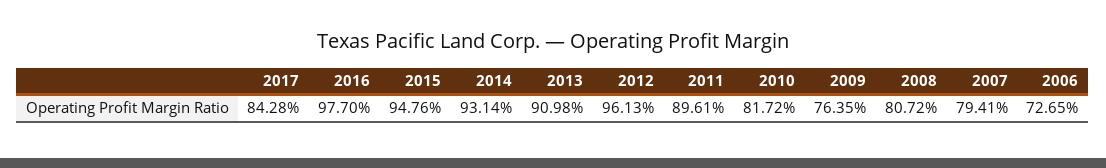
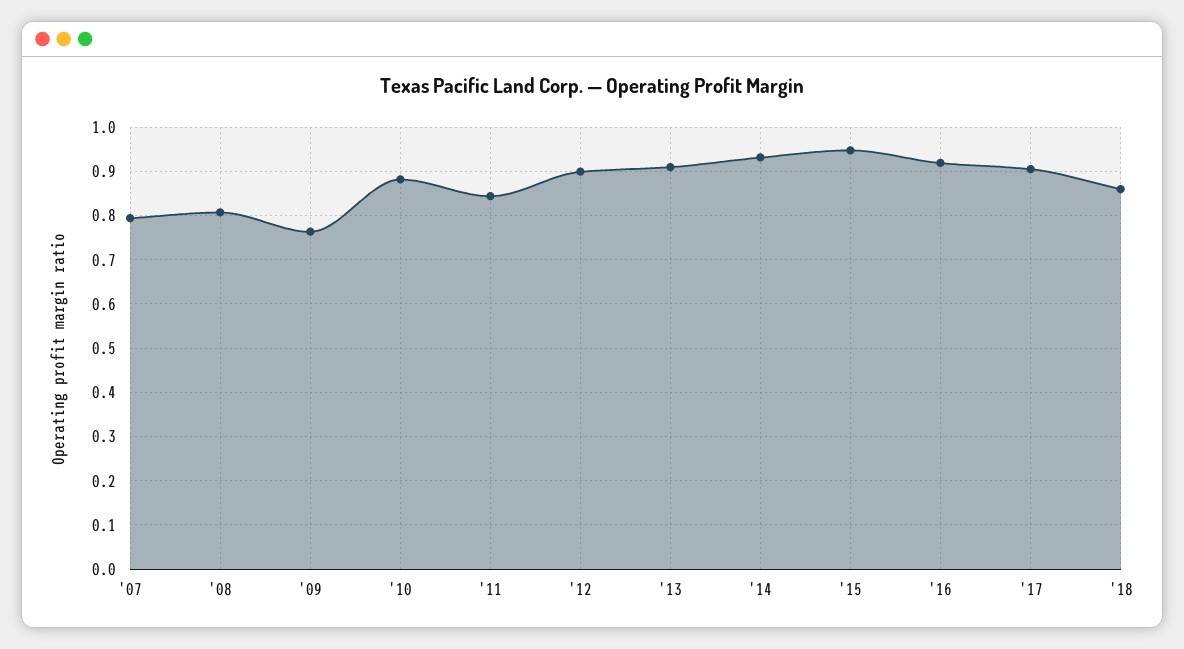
2017: 0.8428 -> 0.9
2016: 0.977 -> 0.92
2012: 0.9613 -> 0.9
2011: 0.8961 -> 0.84
2010: 0.8172 -> 0.88
2006: 0.7265 -> none
'18: none -> 0.86

